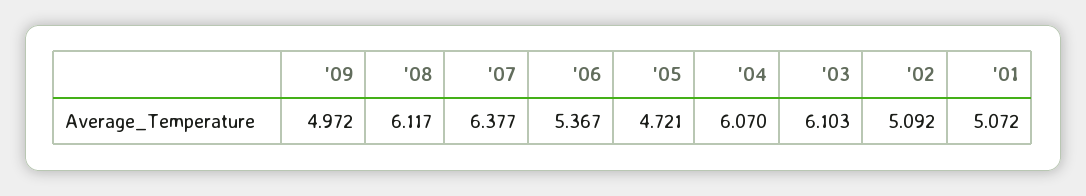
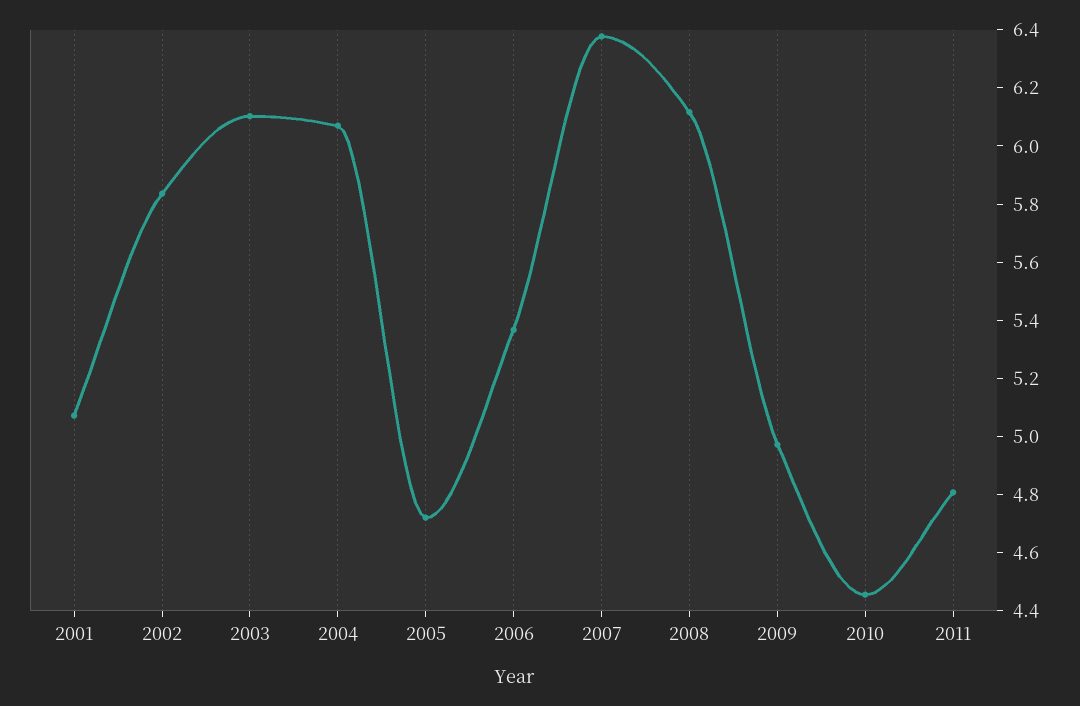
'02: 5.092 -> 5.85
2010: none -> 4.45
2011: none -> 4.8

